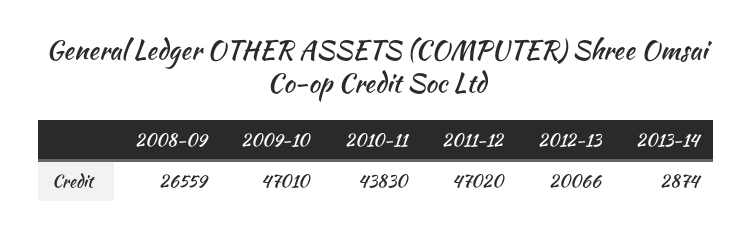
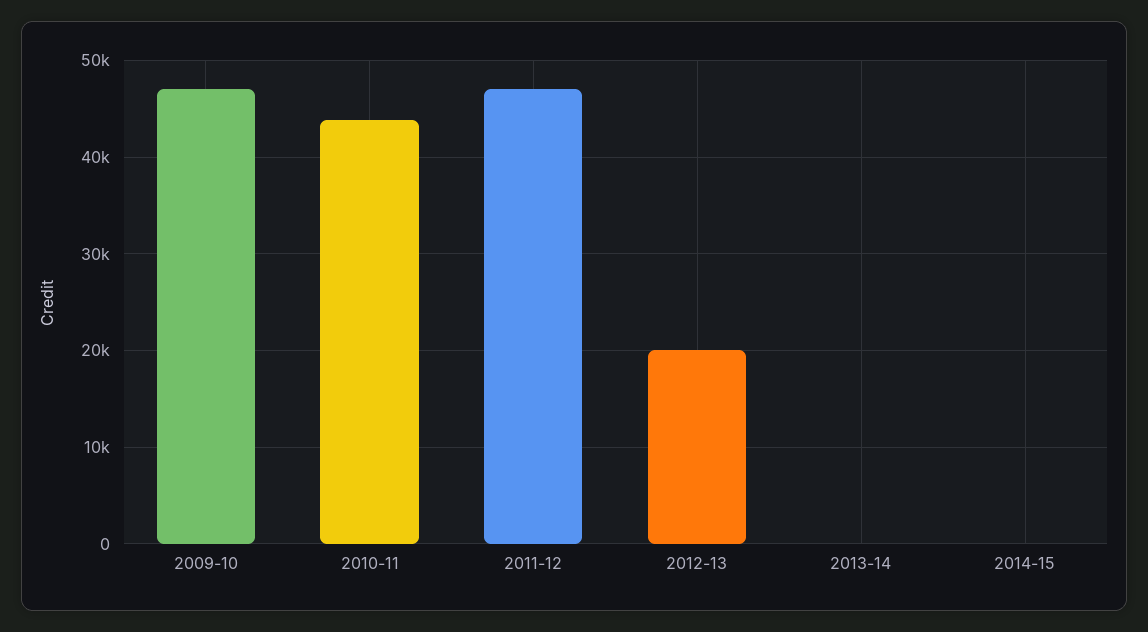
2008-09: 26559 -> none
2013-14: 2874 -> 0
2014-15: none -> 0

